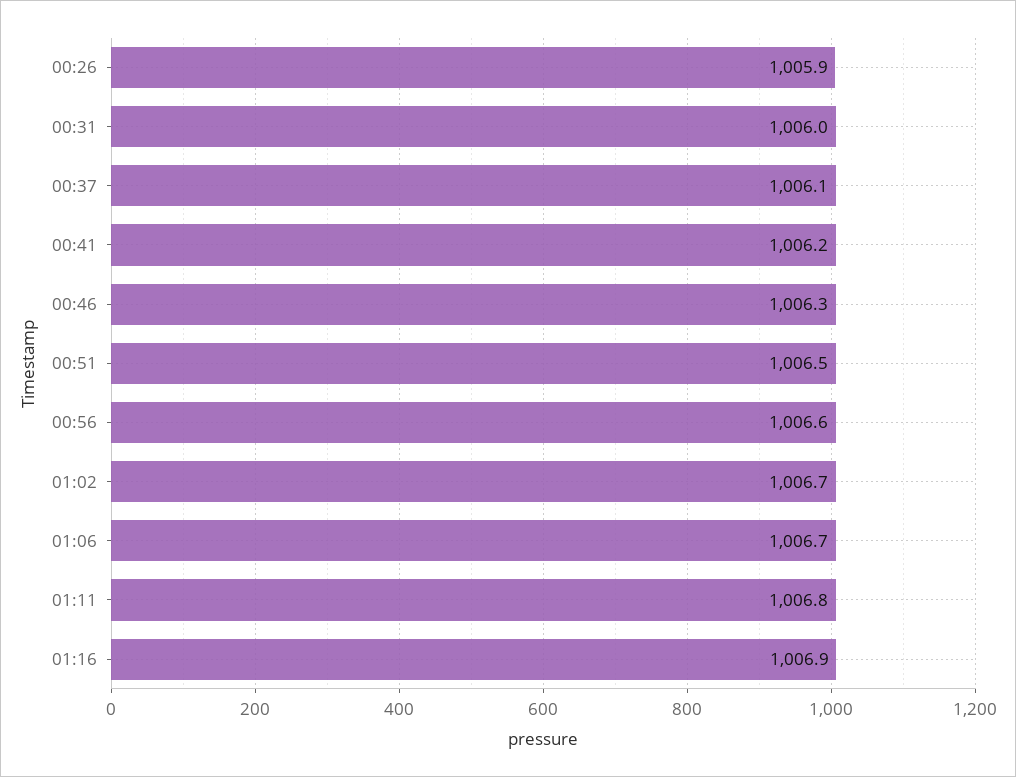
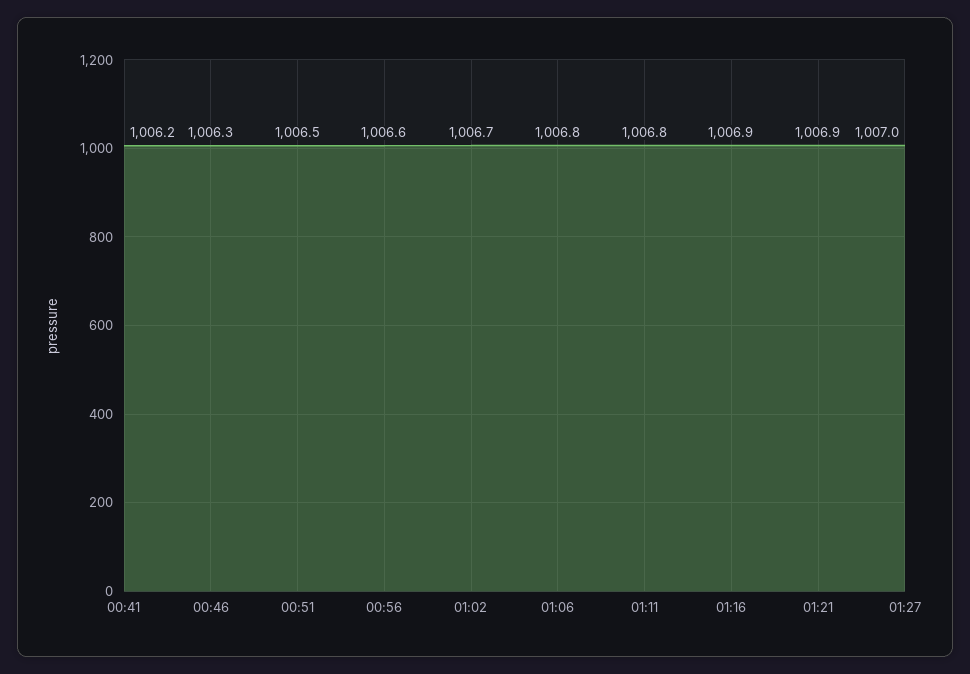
00:26: 1005.9 -> none
00:31: 1006 -> none
00:37: 1006.1 -> none
01:06: 1006.7 -> 1006.8
01:21: none -> 1006.9
01:27: none -> 1007

